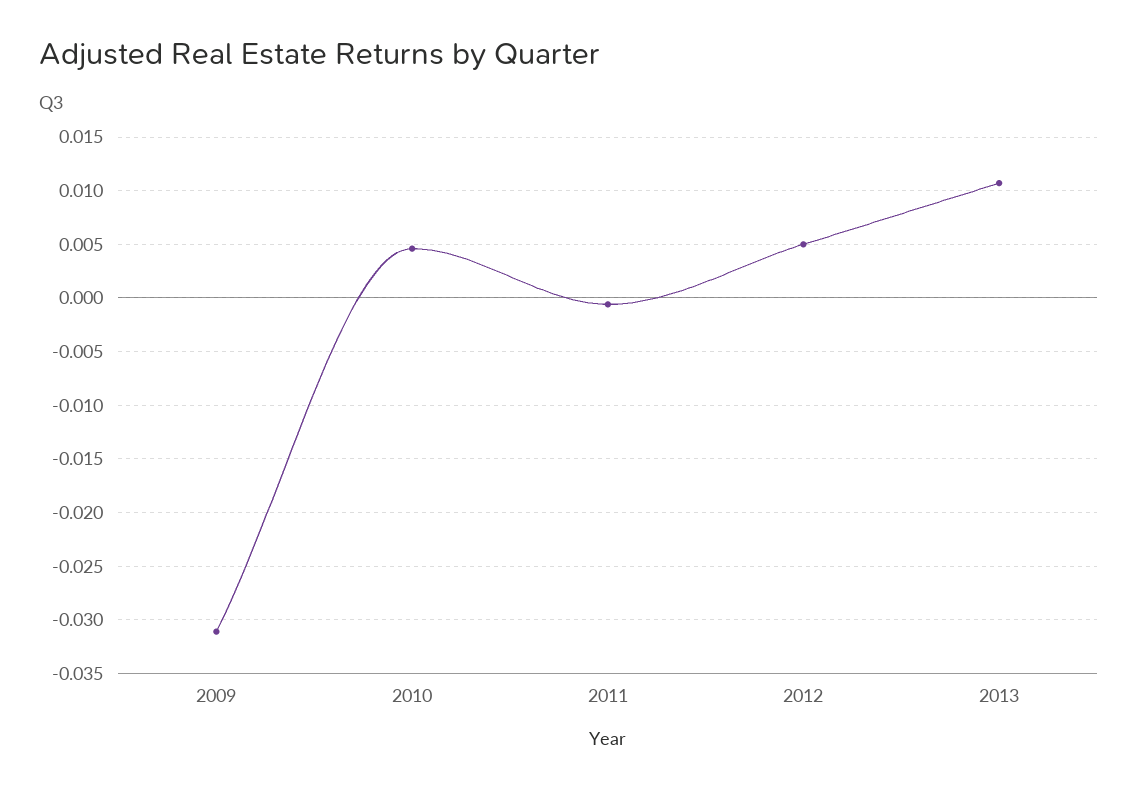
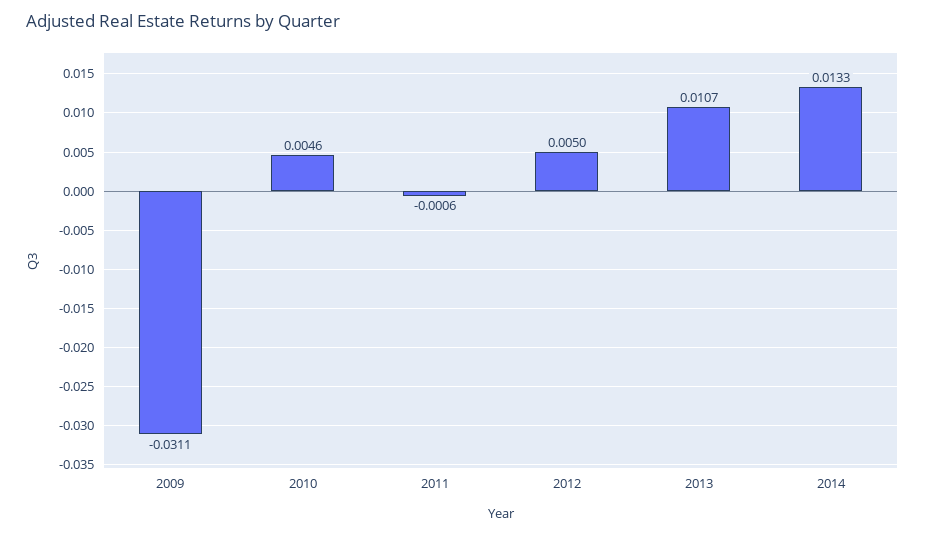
2014: none -> 0.0133

